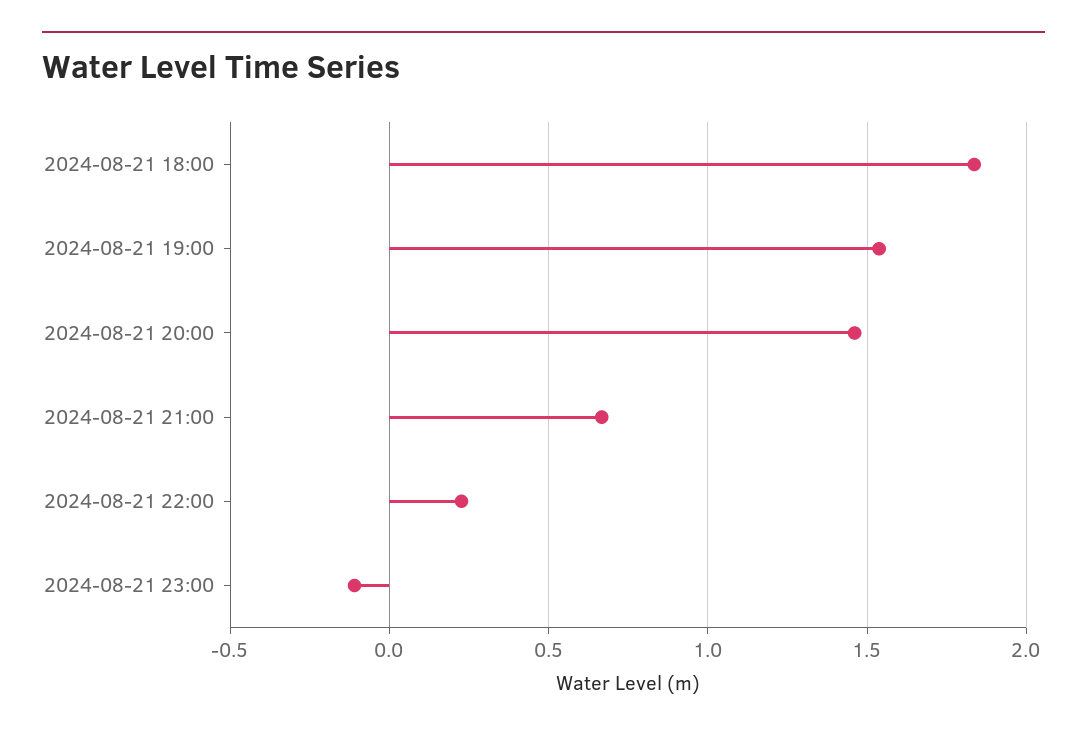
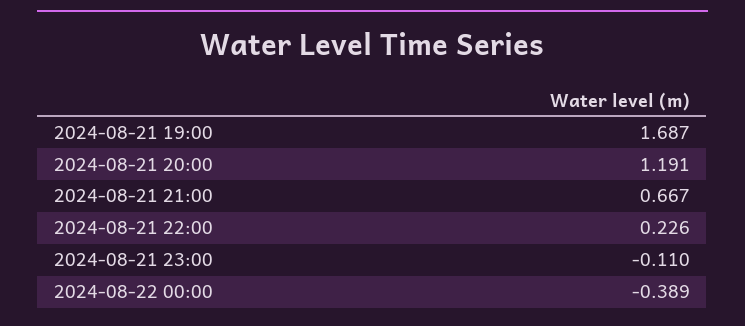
2024-08-21 18:00: 1.85 -> none
2024-08-21 19:00: 1.55 -> 1.687
2024-08-21 20:00: 1.45 -> 1.191
2024-08-22 00:00: none -> -0.389

